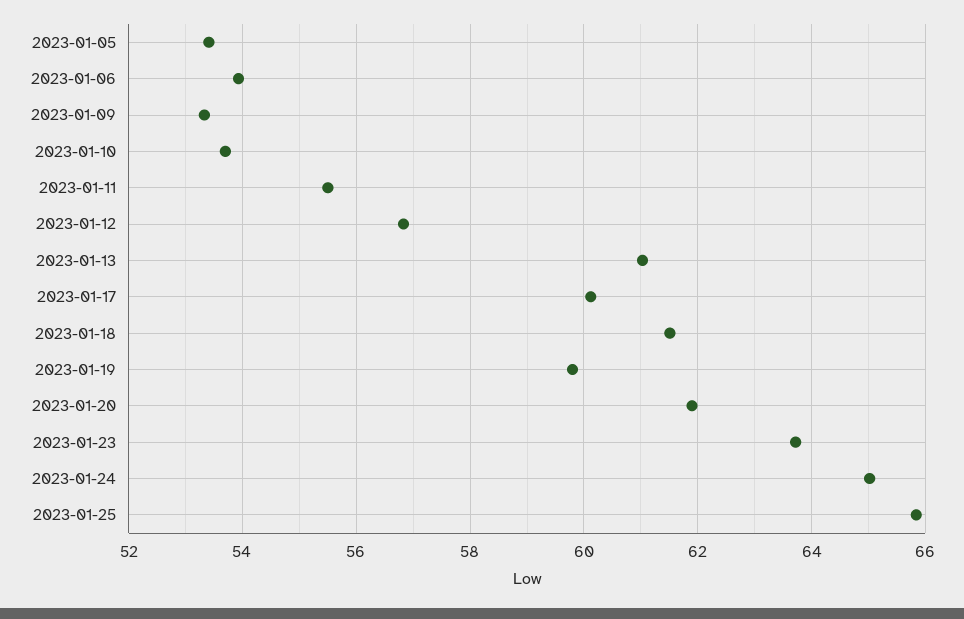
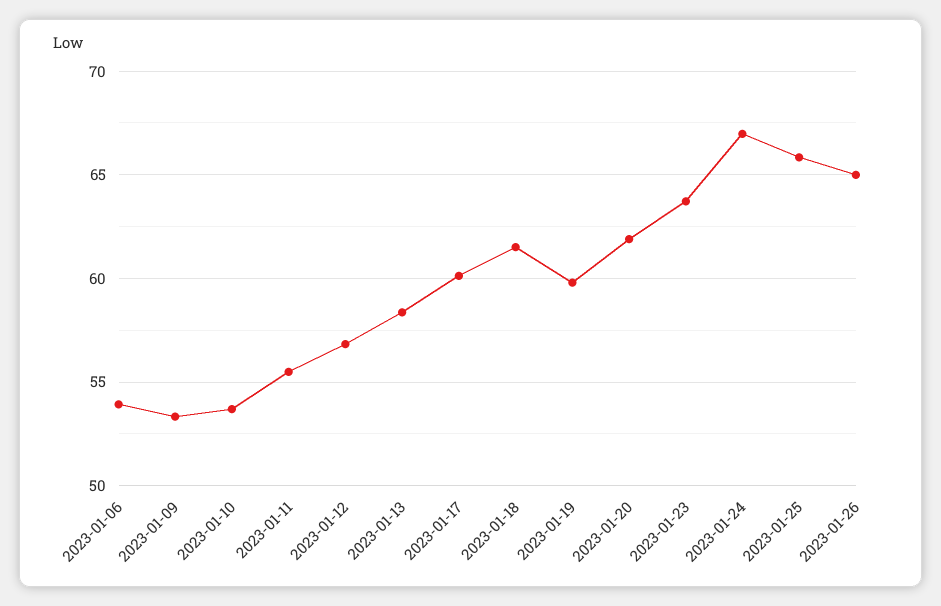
2023-01-05: 53.4 -> none
2023-01-13: 61 -> 58.5
2023-01-24: 65 -> 67
2023-01-26: none -> 65

